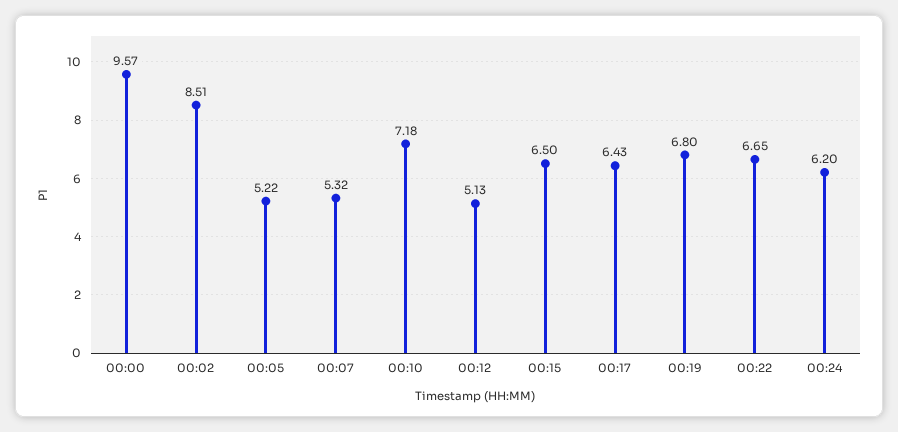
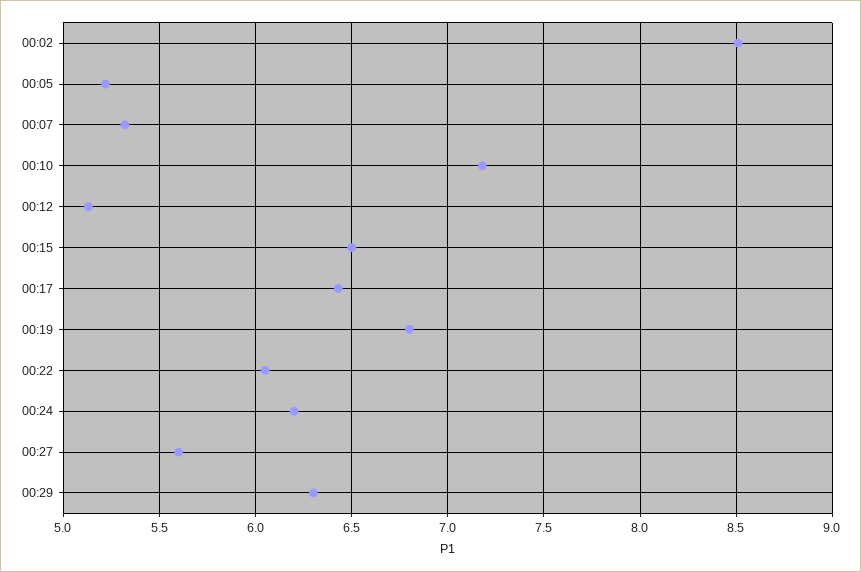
00:00: 9.57 -> none
00:22: 6.65 -> 6.05
00:27: none -> 5.6
00:29: none -> 6.3

